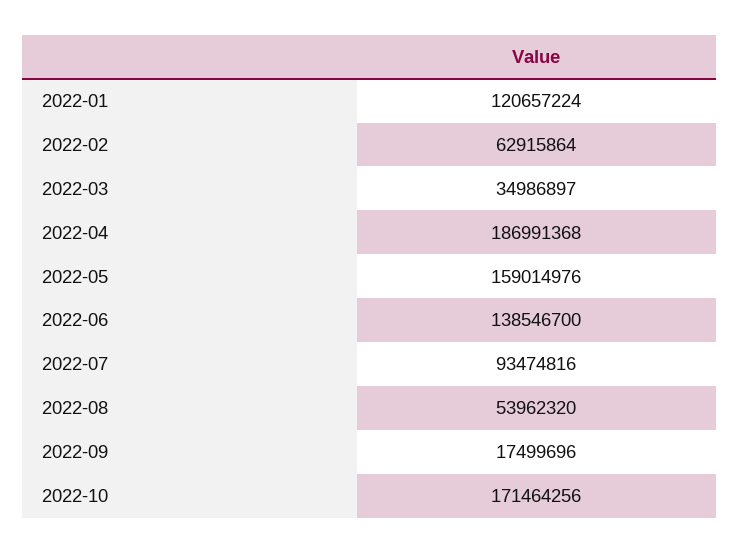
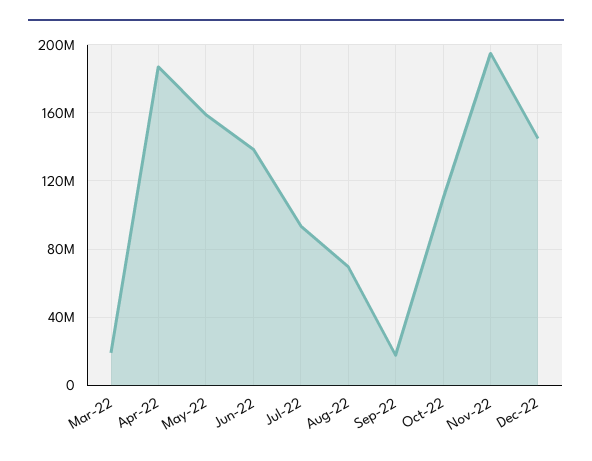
2022-01: 120657224 -> none
2022-02: 62915864 -> none
2022-03: 34986897 -> 20000000
2022-08: 53962320 -> 70000000
2022-10: 171464256 -> 110000000
Nov-22: none -> 195000000
Dec-22: none -> 145000000

